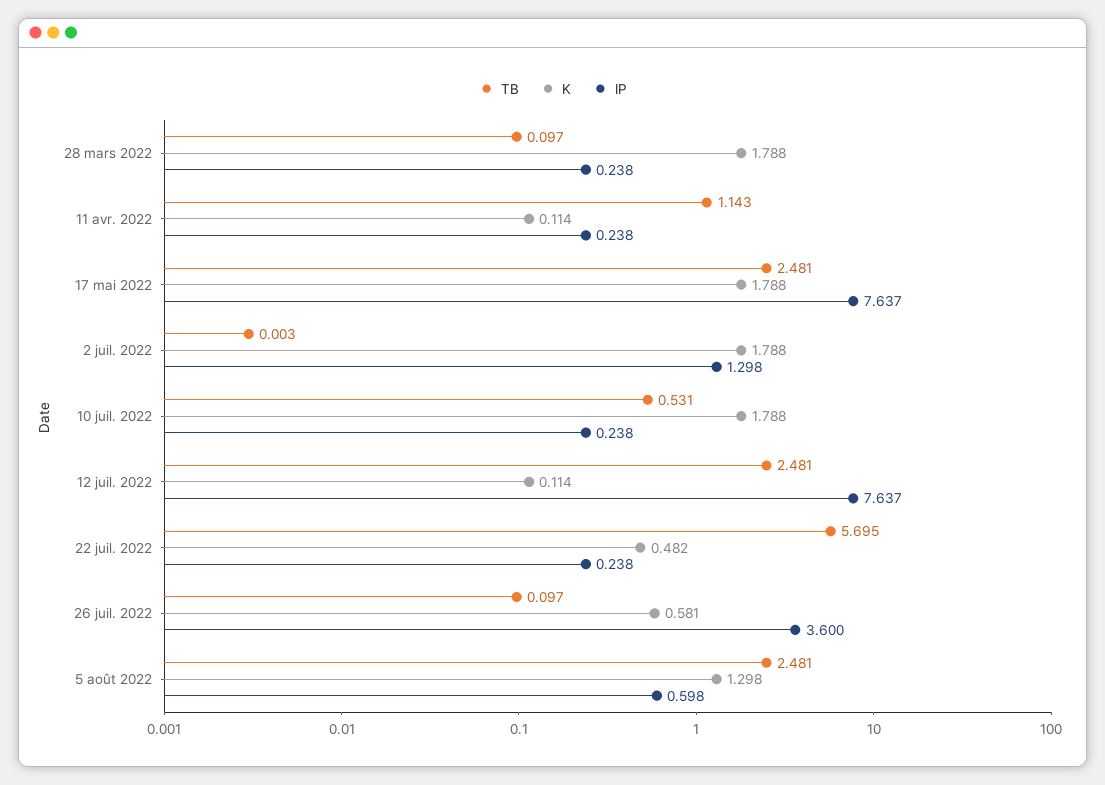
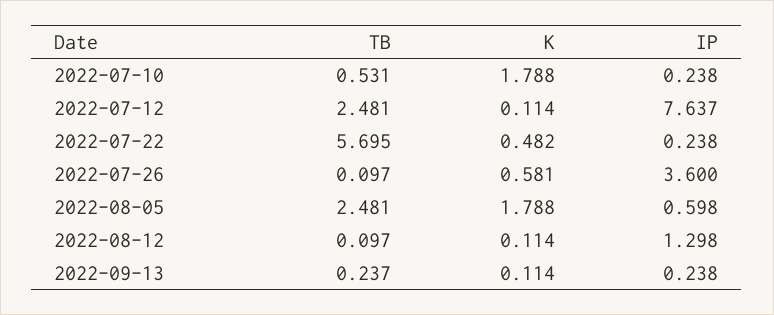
TB, 28 mars 2022: 0.097 -> none
K, 28 mars 2022: 1.788 -> none
IP, 28 mars 2022: 0.238 -> none
TB, 11 avr. 2022: 1.143 -> none
K, 11 avr. 2022: 0.114 -> none
IP, 11 avr. 2022: 0.238 -> none
TB, 17 mai 2022: 2.481 -> none
K, 17 mai 2022: 1.788 -> none
IP, 17 mai 2022: 7.637 -> none
TB, 2 juil. 2022: 0.003 -> none
K, 2 juil. 2022: 1.788 -> none
IP, 2 juil. 2022: 1.298 -> none
K, 5 août 2022: 1.298 -> 1.788
TB, 2022-08-12: none -> 0.097
K, 2022-08-12: none -> 0.114
IP, 2022-08-12: none -> 1.298
TB, 2022-09-13: none -> 0.237
K, 2022-09-13: none -> 0.114
IP, 2022-09-13: none -> 0.238

